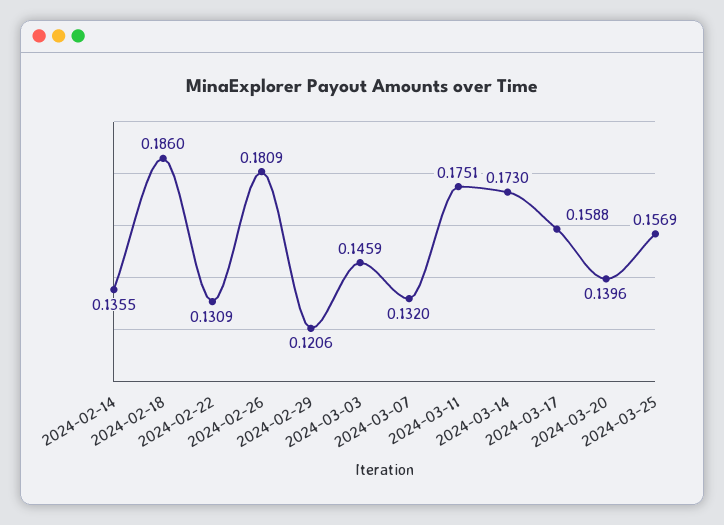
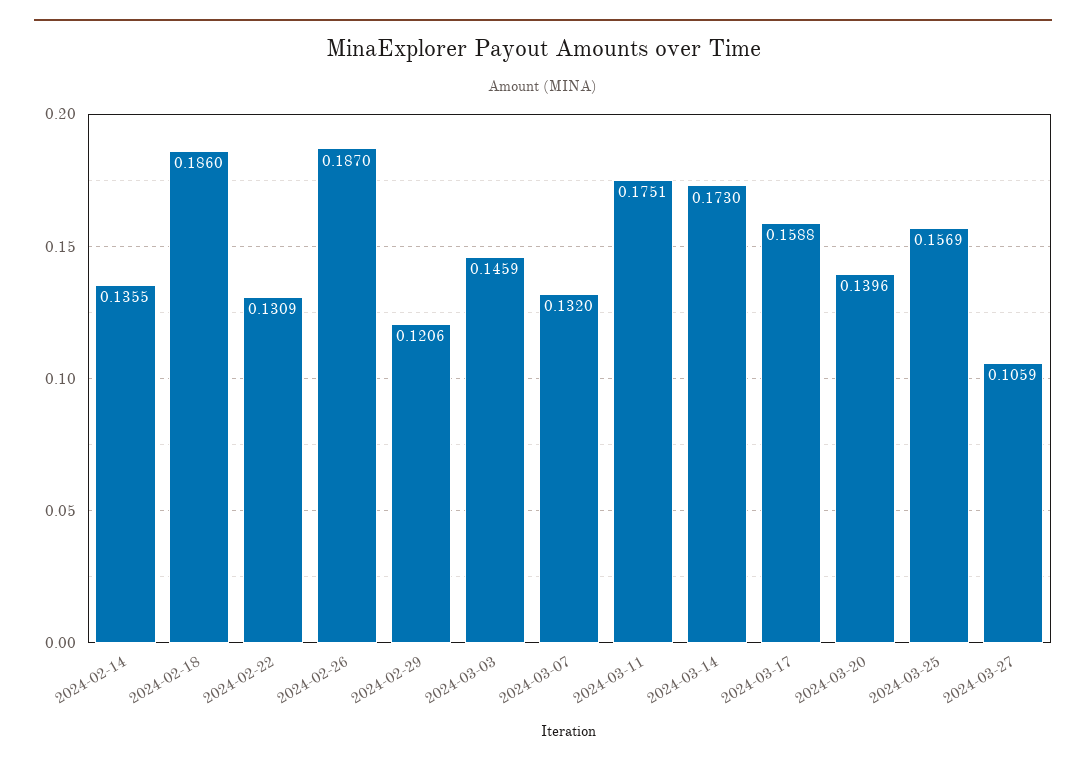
2024-02-26: 0.1809 -> 0.187
2024-03-27: none -> 0.1059

